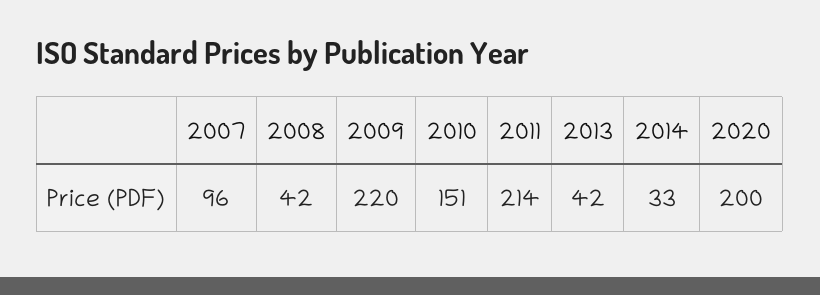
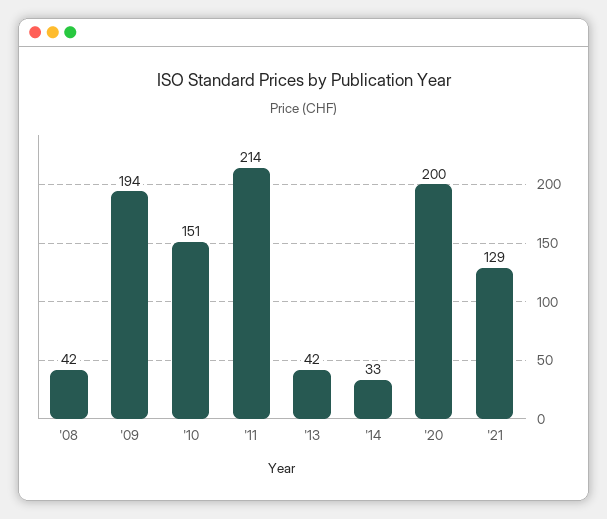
2007: 96 -> none
2009: 220 -> 194
'21: none -> 129

